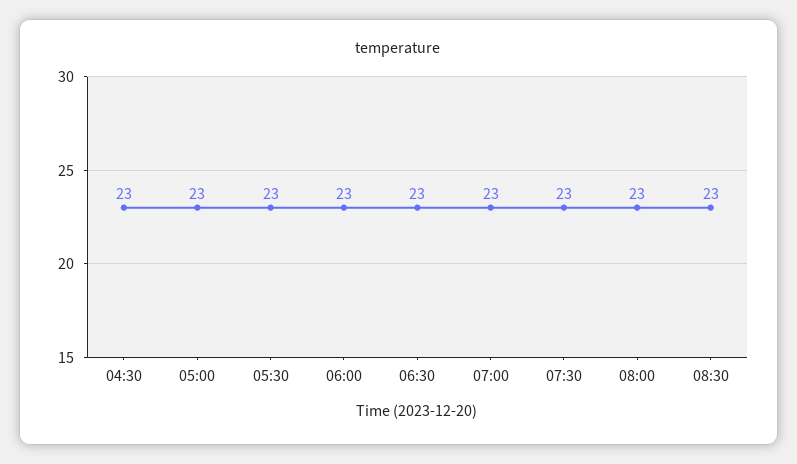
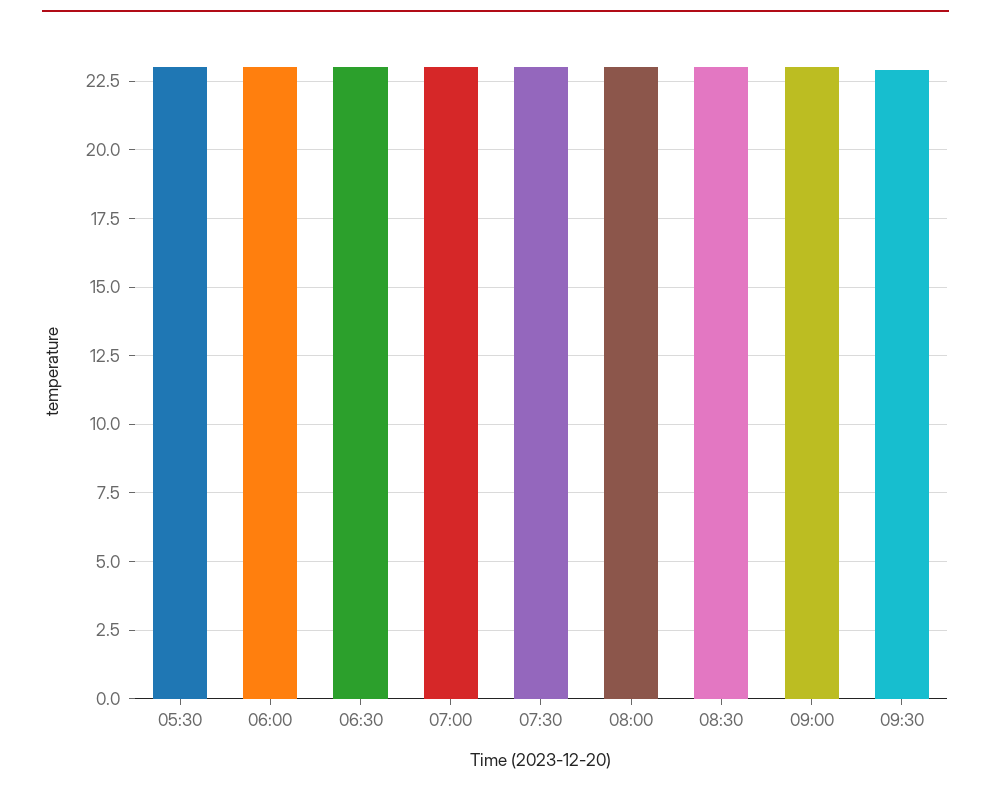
04:30: 23 -> none
05:00: 23 -> none
09:00: none -> 23
09:30: none -> 23

